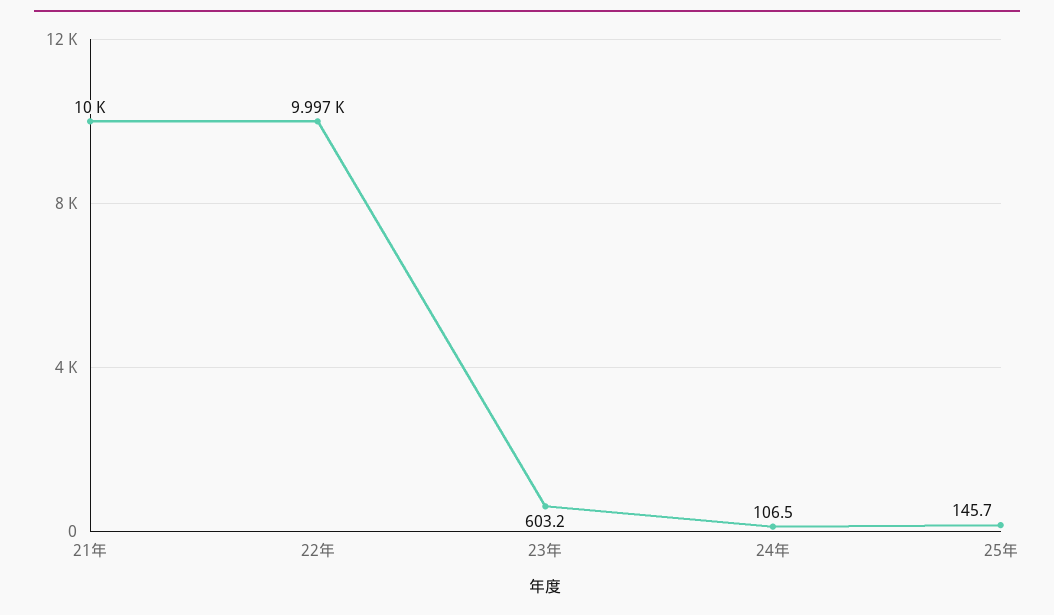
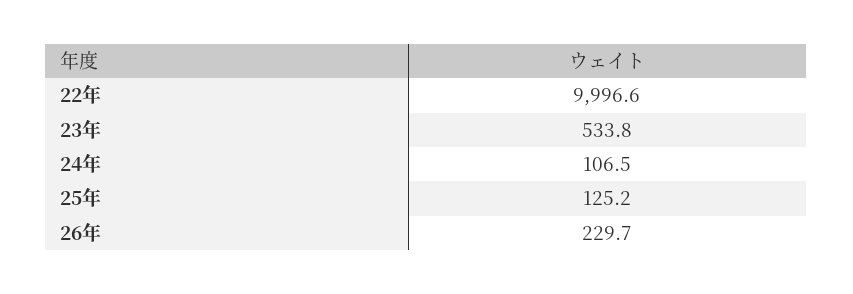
21年: 10000 -> none
23年: 603.2 -> 533.8
25年: 145.7 -> 125.2
26年: none -> 229.7

